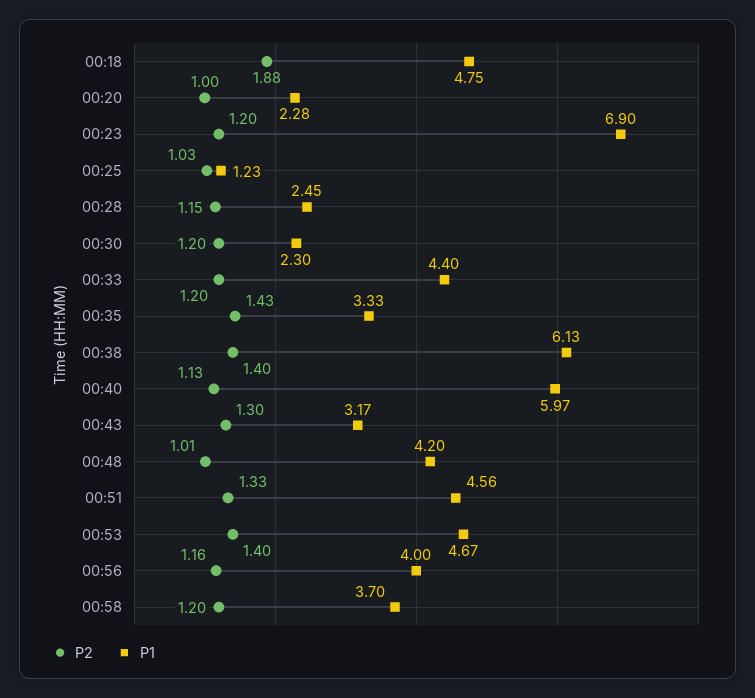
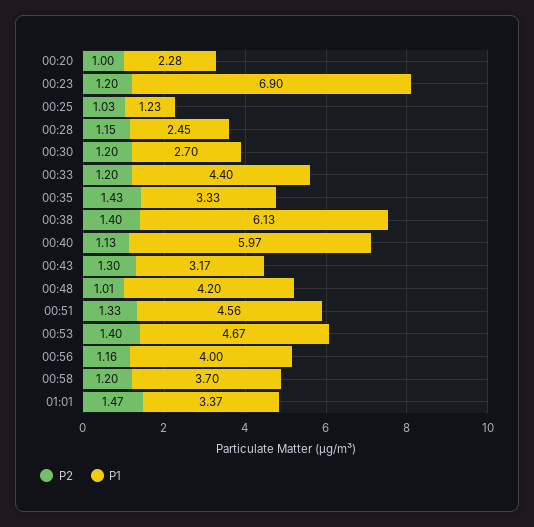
P2, 00:18: 1.88 -> none
P1, 00:18: 4.75 -> none
P1, 00:30: 2.3 -> 2.7
P2, 01:01: none -> 1.47
P1, 01:01: none -> 3.37

